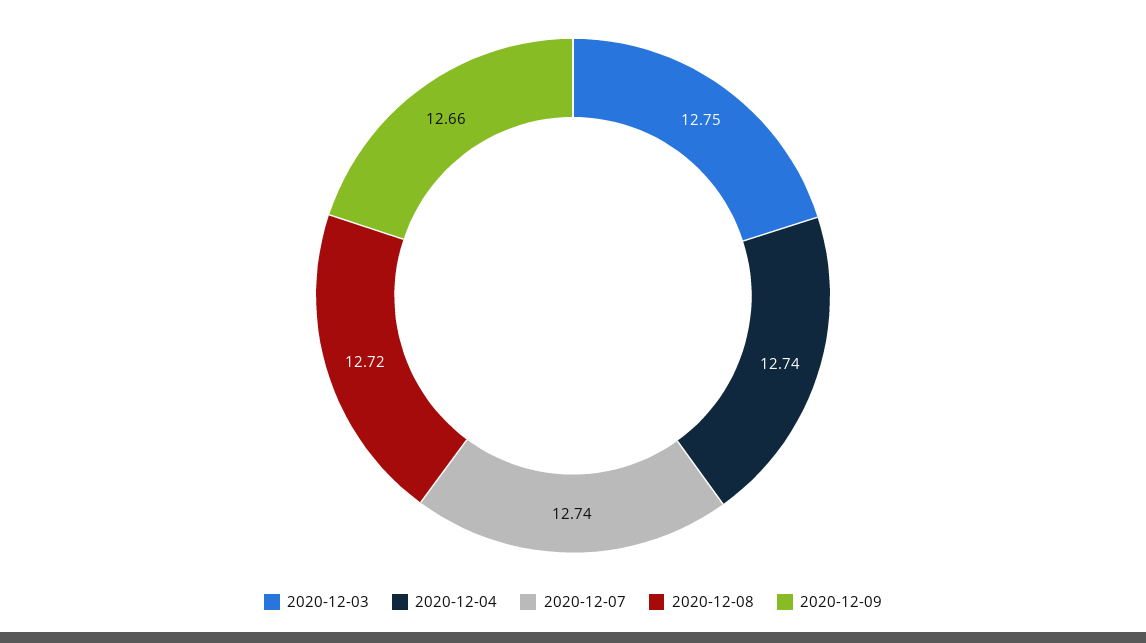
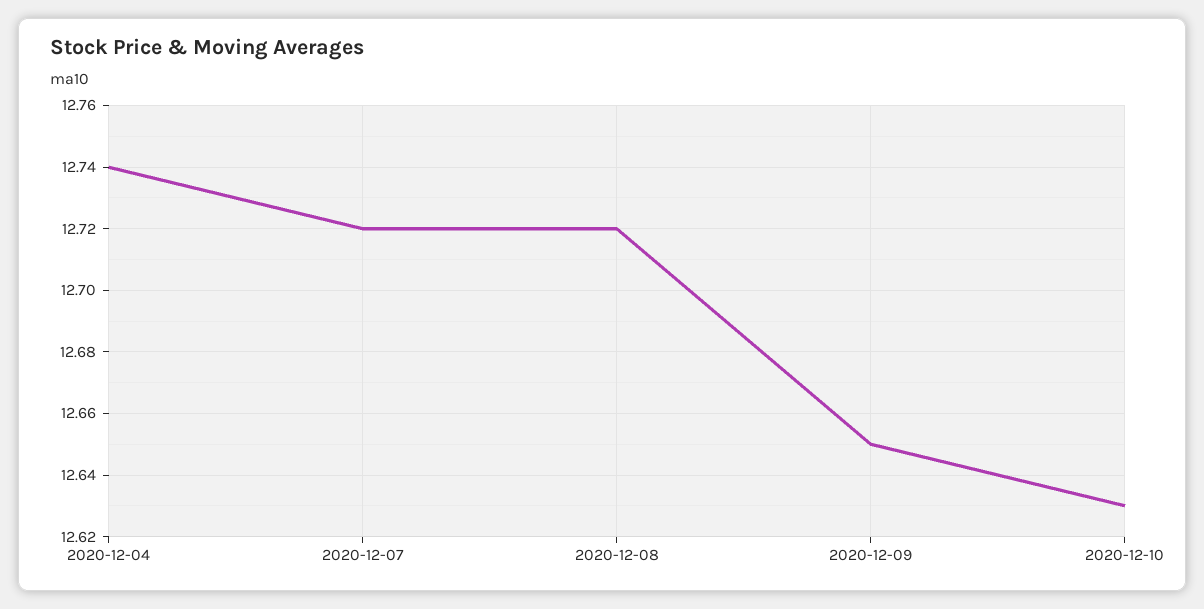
2020-12-03: 12.75 -> none
2020-12-07: 12.74 -> 12.72
2020-12-09: 12.66 -> 12.65
2020-12-10: none -> 12.63

